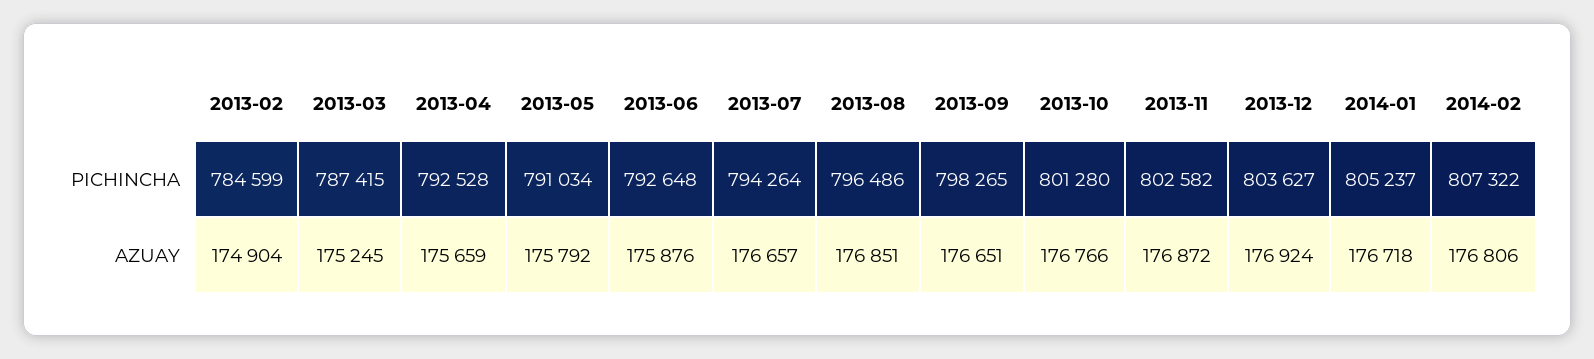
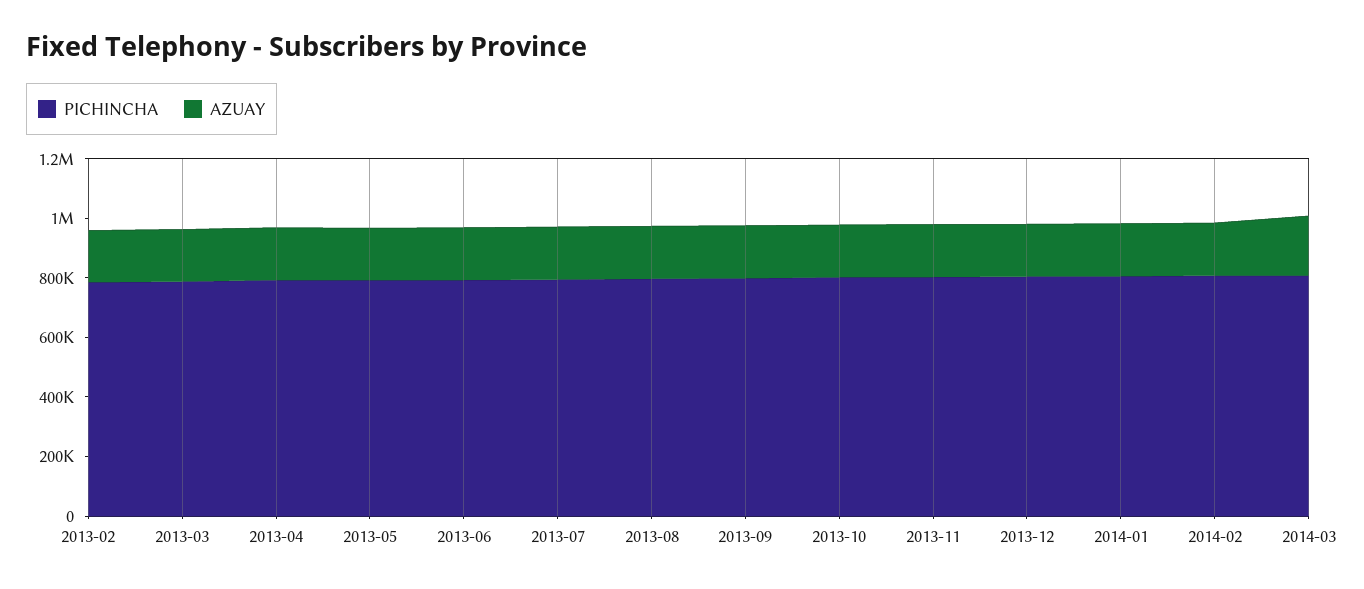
PICHINCHA, 2014-03: none -> 800000
AZUAY, 2014-03: none -> 200000

